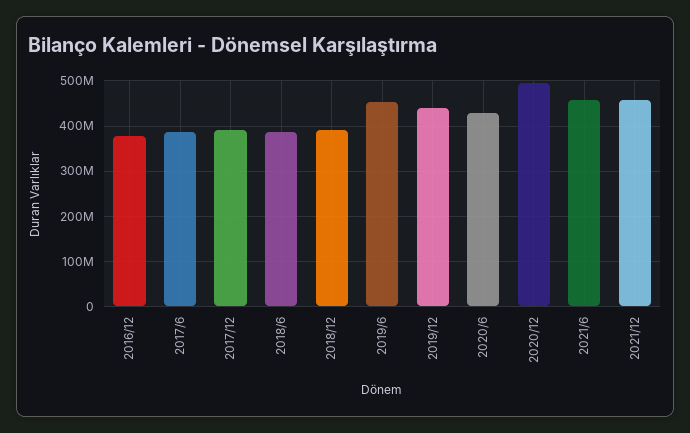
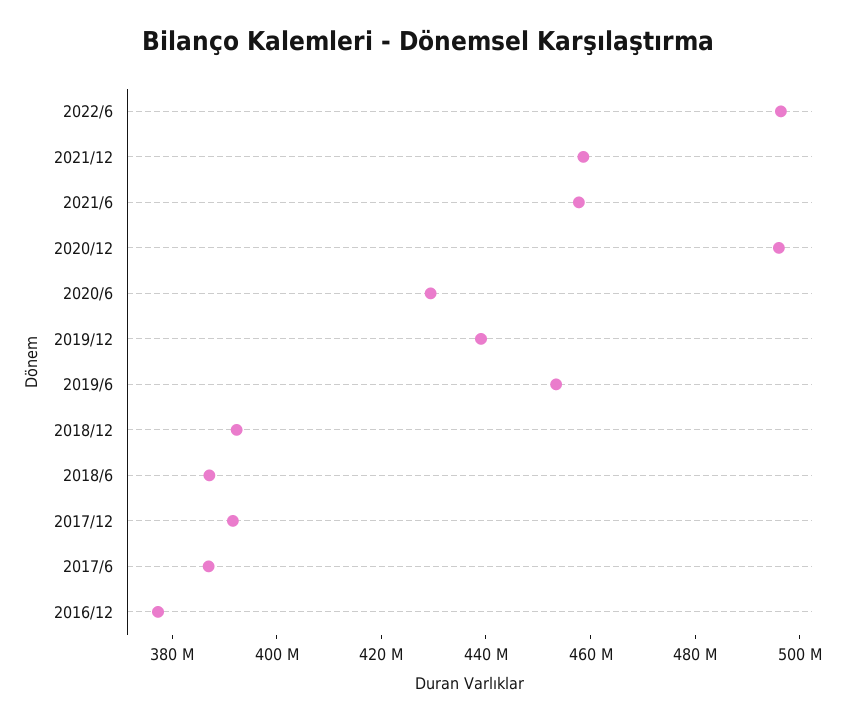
2022/6: none -> 495000000

